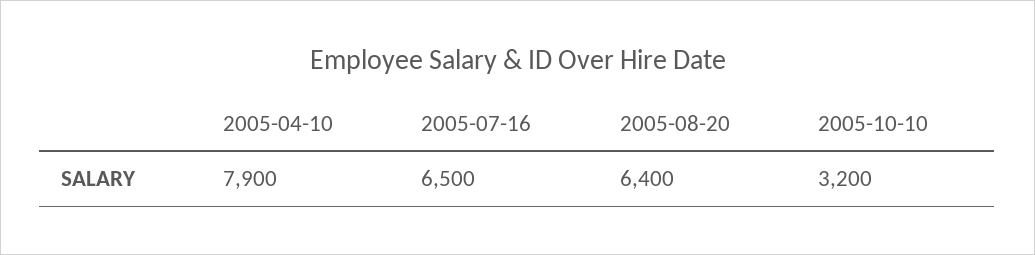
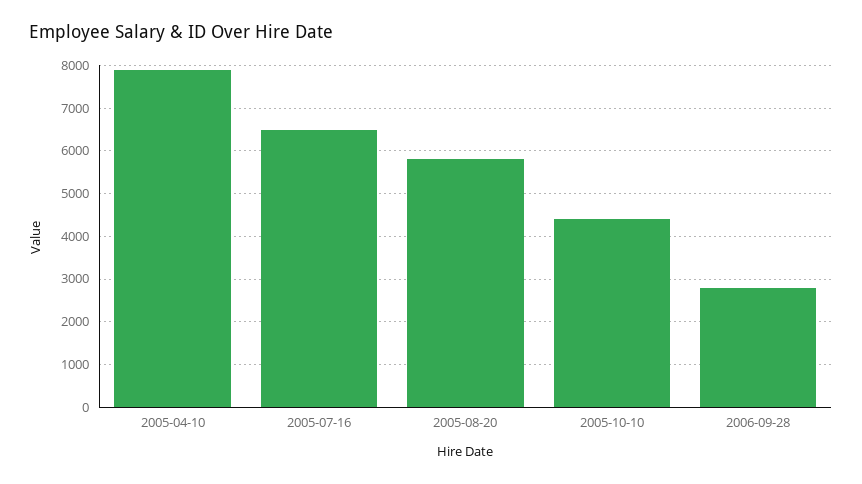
2005-08-20: 6400 -> 5800
2005-10-10: 3200 -> 4400
2006-09-28: none -> 2800

